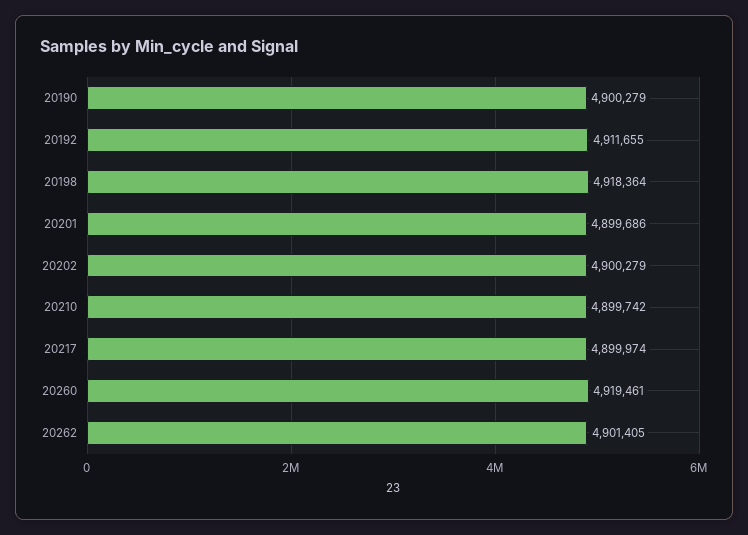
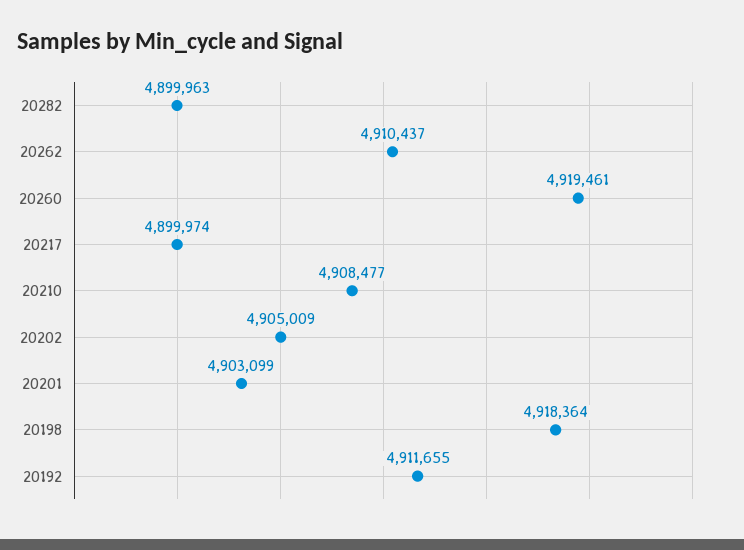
20190: 4900279 -> none
20201: 4899686 -> 4903099
20202: 4900279 -> 4905009
20210: 4899742 -> 4908477
20262: 4901405 -> 4910437
20282: none -> 4899963

